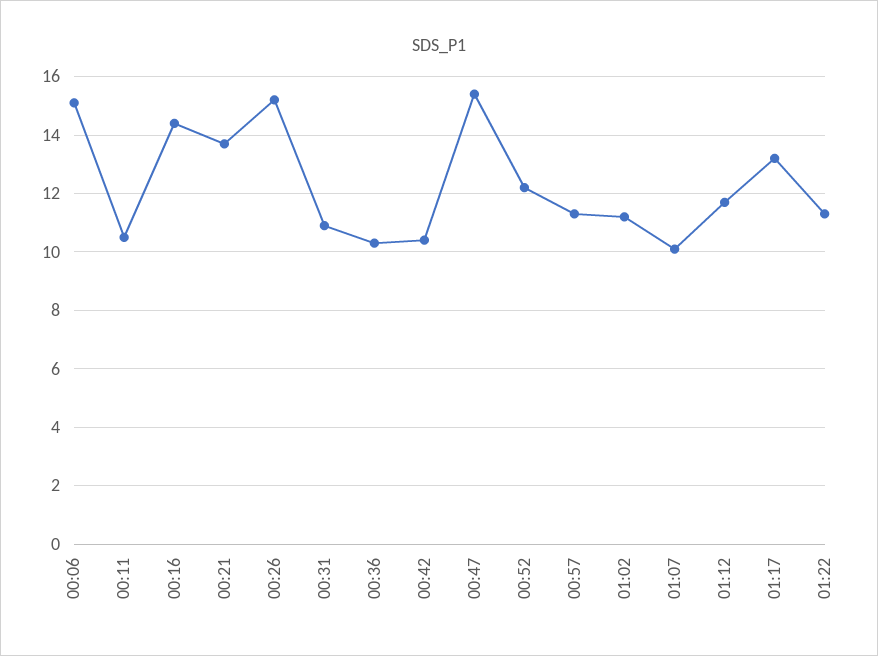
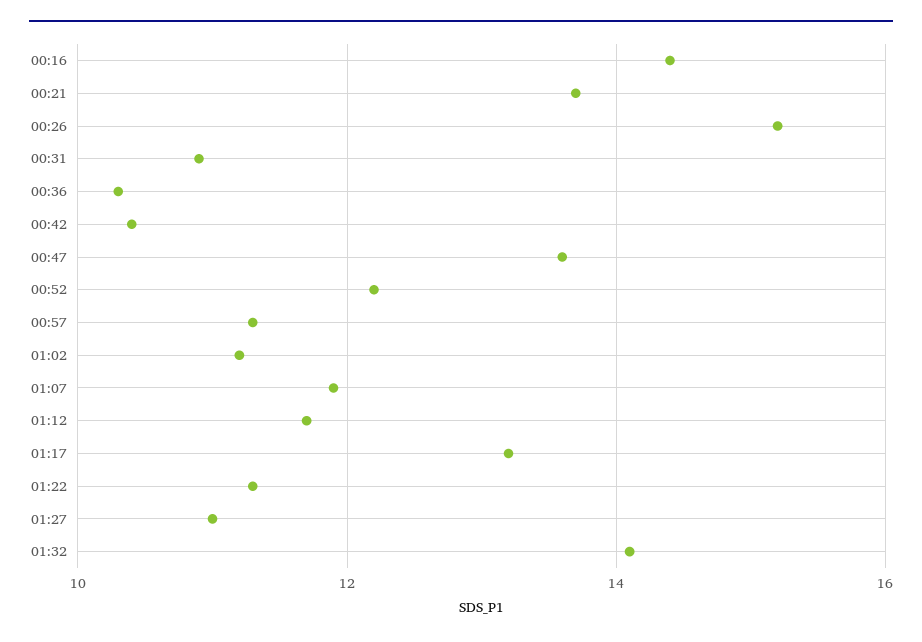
00:06: 15 -> none
00:11: 10.5 -> none
00:47: 15.5 -> 13.5
01:07: 10 -> 12
01:27: none -> 11
01:32: none -> 14

